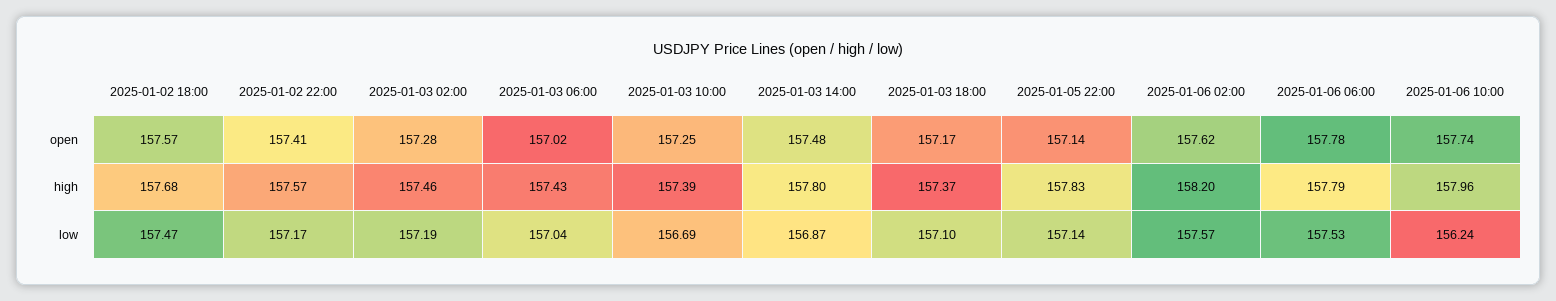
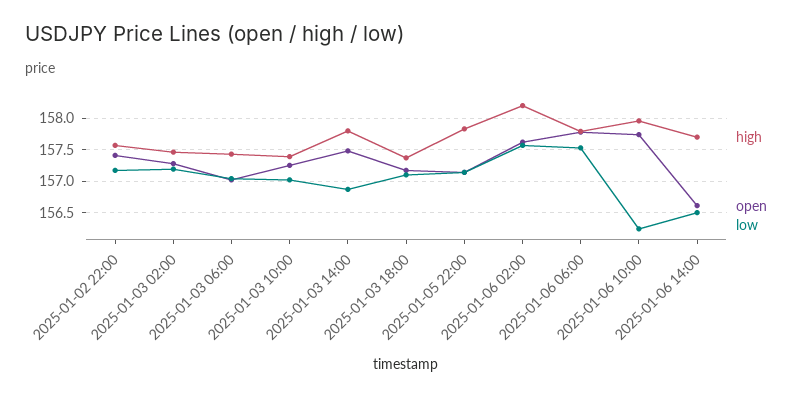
open, 2025-01-02 18:00: 157.57 -> none
high, 2025-01-02 18:00: 157.68 -> none
low, 2025-01-02 18:00: 157.47 -> none
low, 2025-01-03 10:00: 156.69 -> 157
high, 2025-01-06 14:00: none -> 157.7
open, 2025-01-06 14:00: none -> 156.6
low, 2025-01-06 14:00: none -> 156.5

